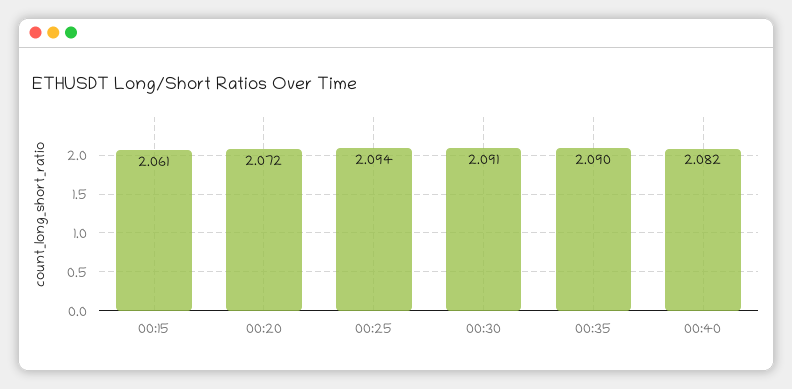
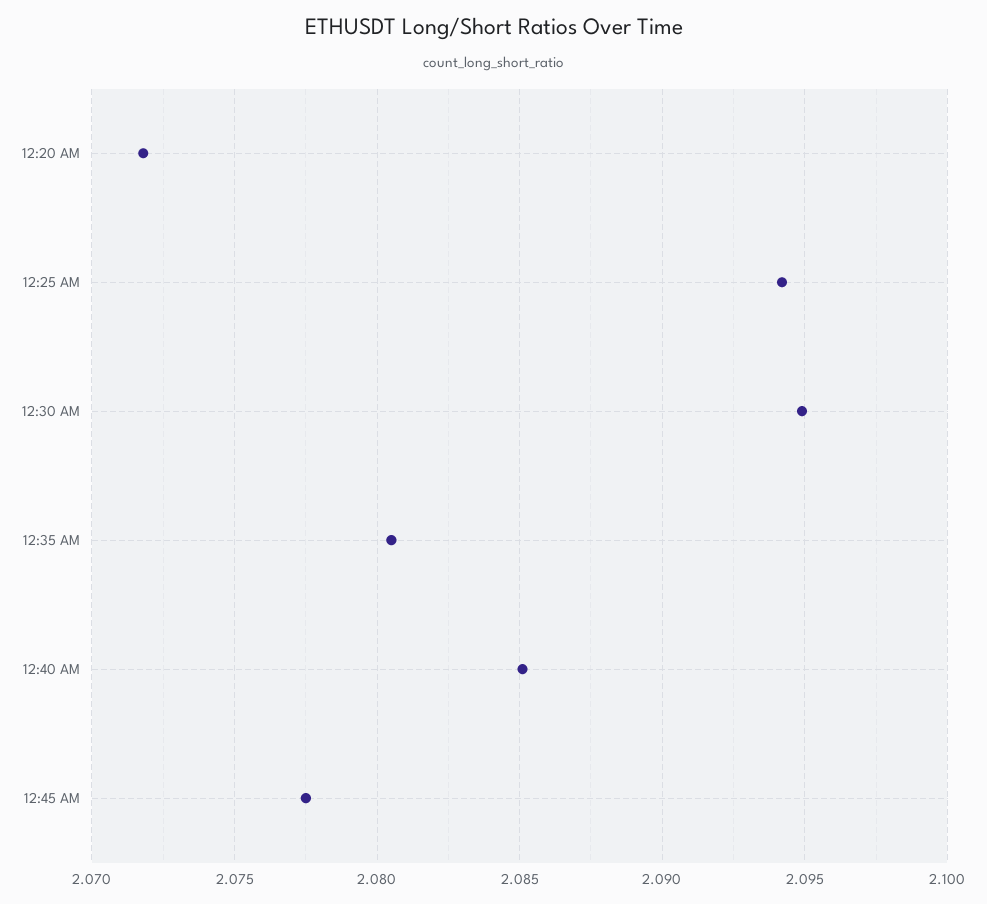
00:15: 2.061 -> none
00:30: 2.091 -> 2.095
00:35: 2.09 -> 2.0805
00:40: 2.082 -> 2.085
12:45 AM: none -> 2.0775

